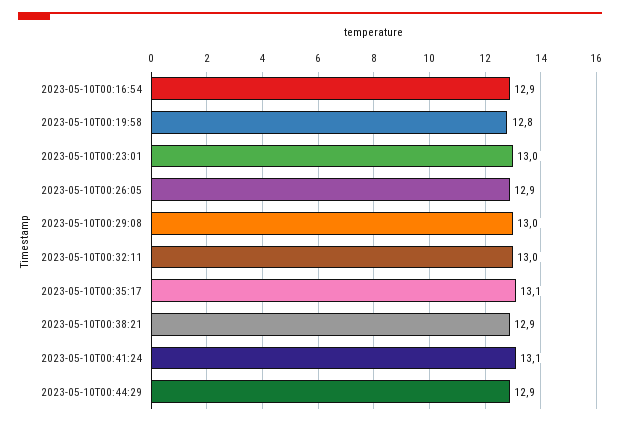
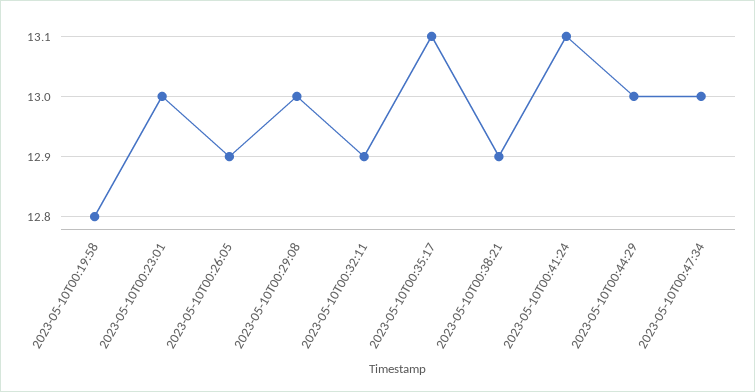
2023-05-10T00:16:54: 12.9 -> none
2023-05-10T00:32:11: 13 -> 12.9
2023-05-10T00:44:29: 12.9 -> 13
2023-05-10T00:47:34: none -> 13

